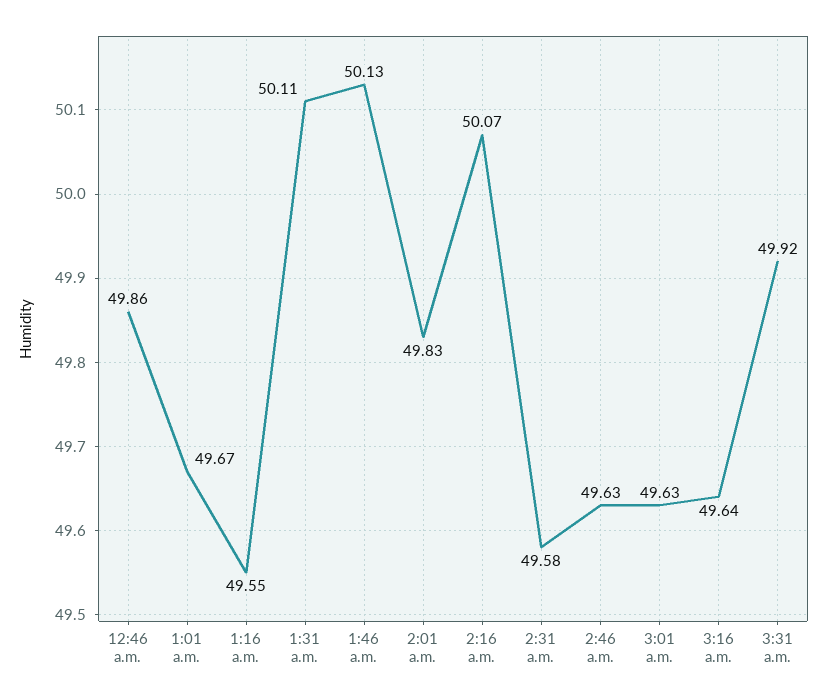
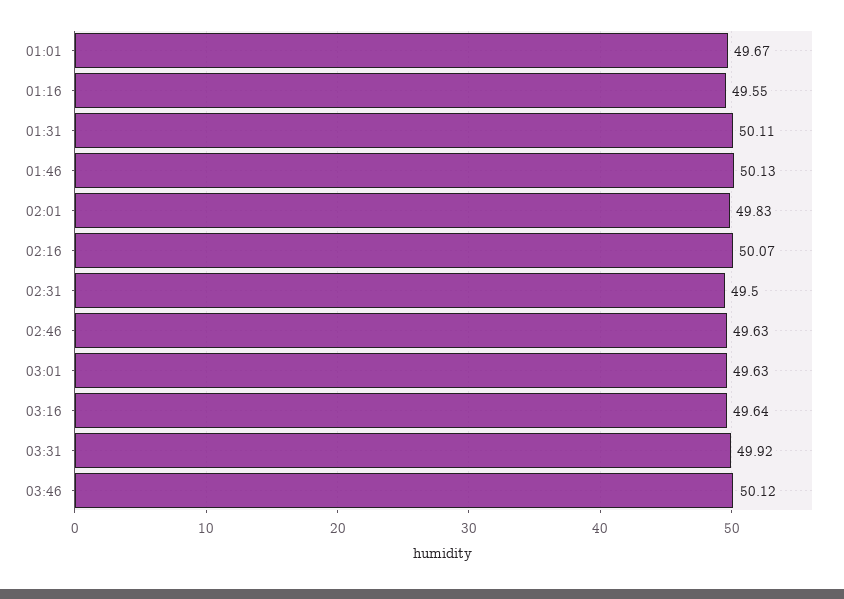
12:46 a.m.: 49.86 -> none
2:31 a.m.: 49.58 -> 49.5
03:46: none -> 50.12

